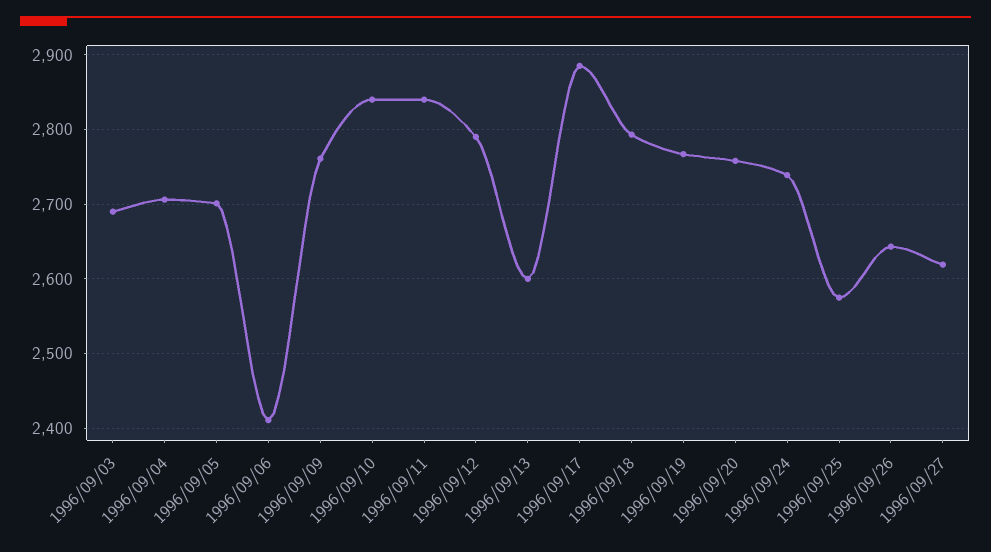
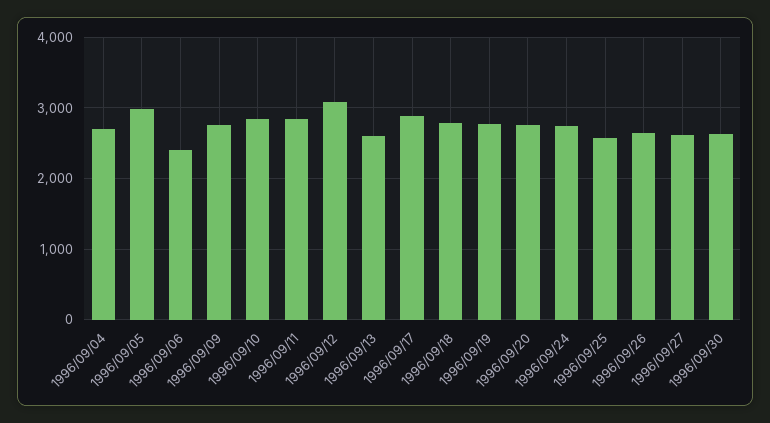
1996/09/03: 2690 -> none
1996/09/05: 2700 -> 3000
1996/09/12: 2790 -> 3100
1996/09/30: none -> 2600

